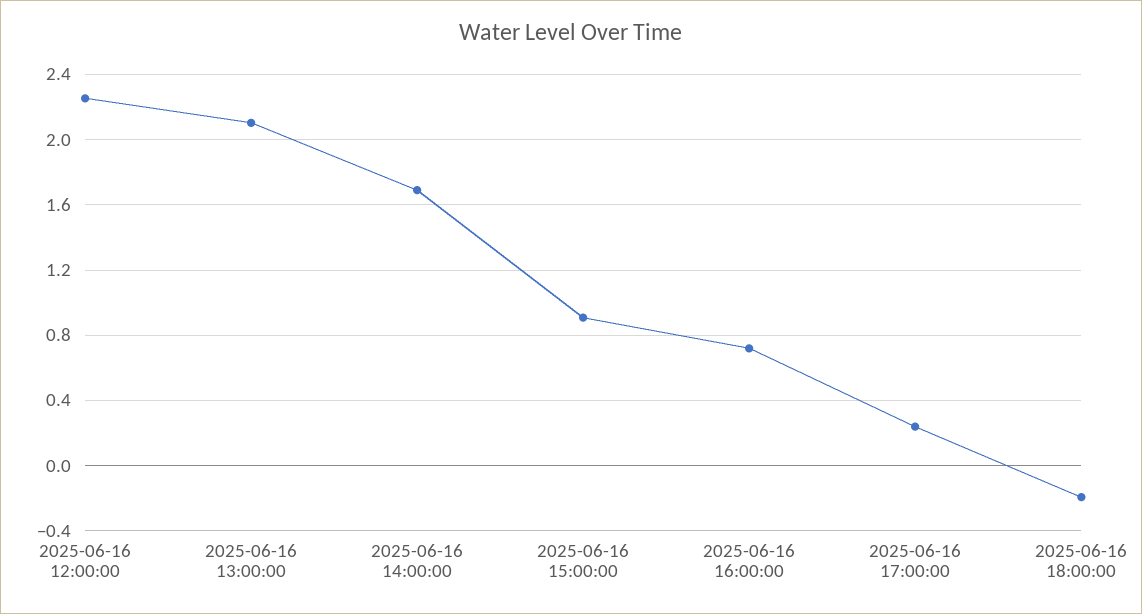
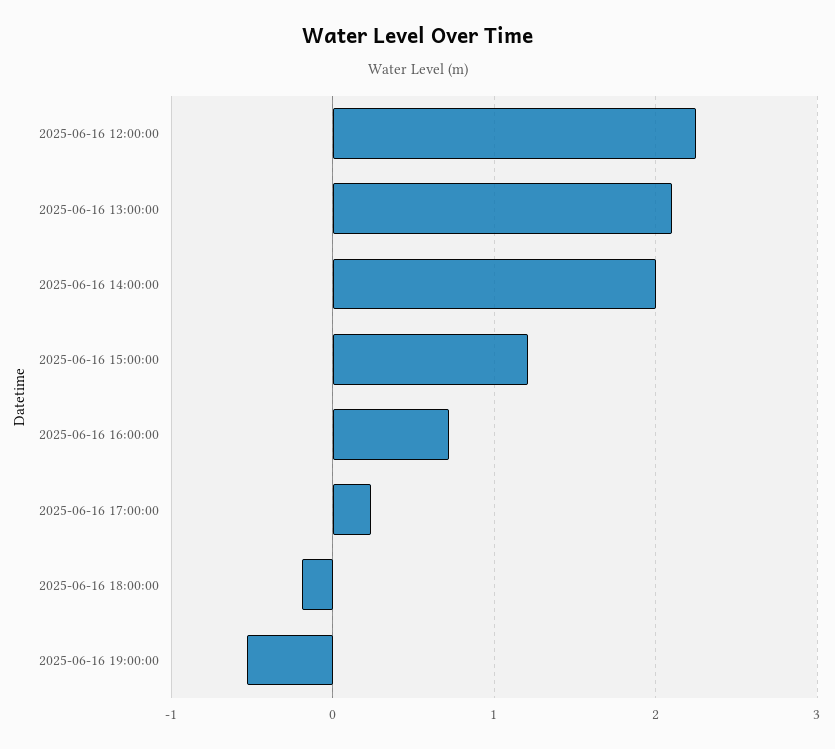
2025-06-16 14:00:00: 1.7 -> 2
2025-06-16 15:00:00: 0.9 -> 1.2
2025-06-16 19:00:00: none -> -0.5

